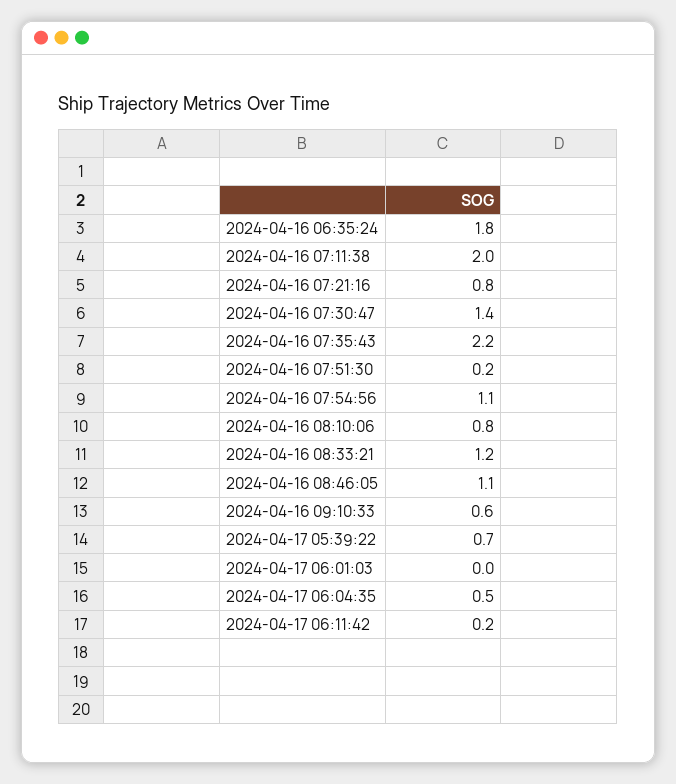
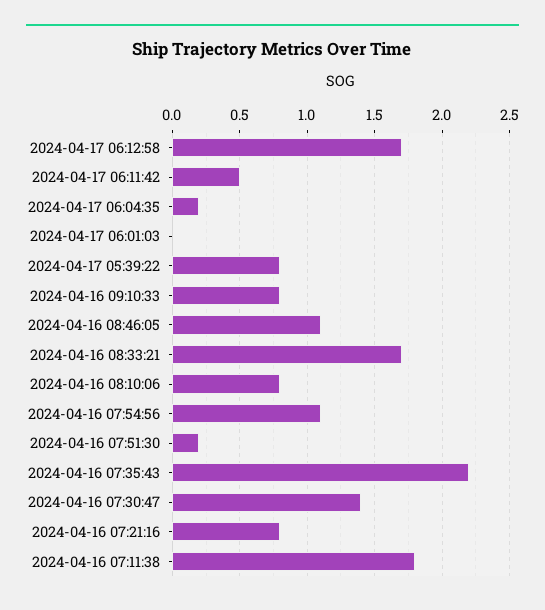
2024-04-16 06:35:24: 1.8 -> none
2024-04-16 07:11:38: 2 -> 1.8
2024-04-16 08:33:21: 1.2 -> 1.7
2024-04-16 09:10:33: 0.6 -> 0.8
2024-04-17 05:39:22: 0.7 -> 0.8
2024-04-17 06:04:35: 0.5 -> 0.2
2024-04-17 06:11:42: 0.2 -> 0.5
2024-04-17 06:12:58: none -> 1.7

